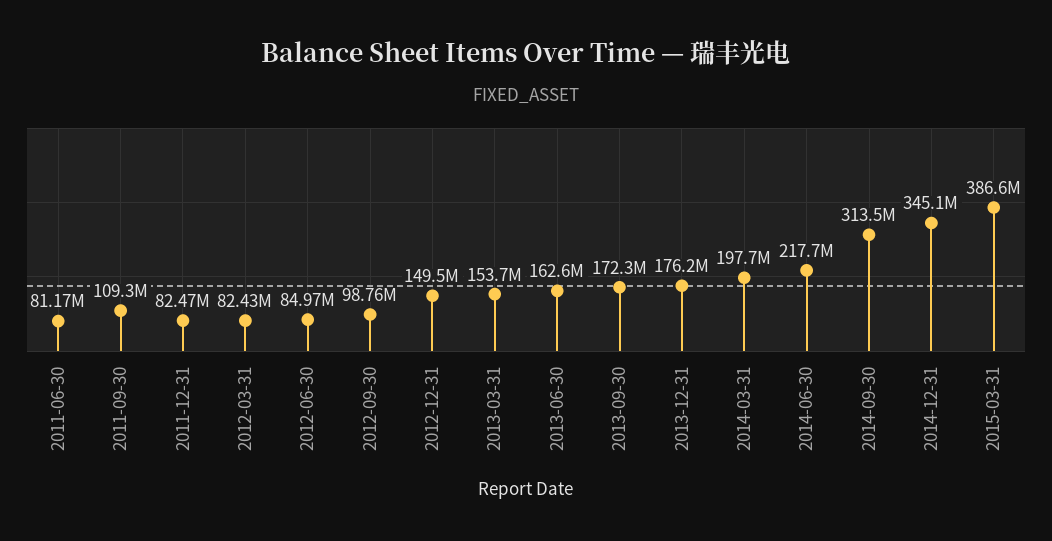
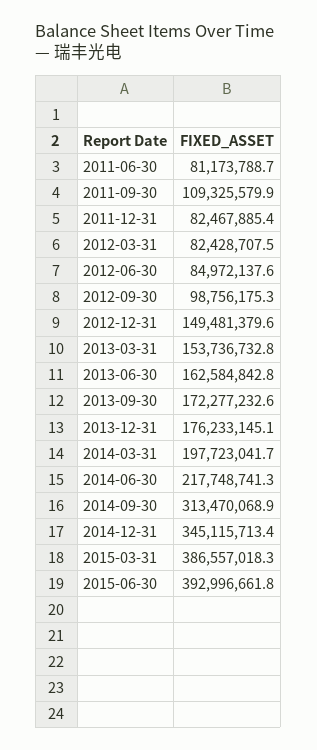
2015-06-30: none -> 392996661.8

